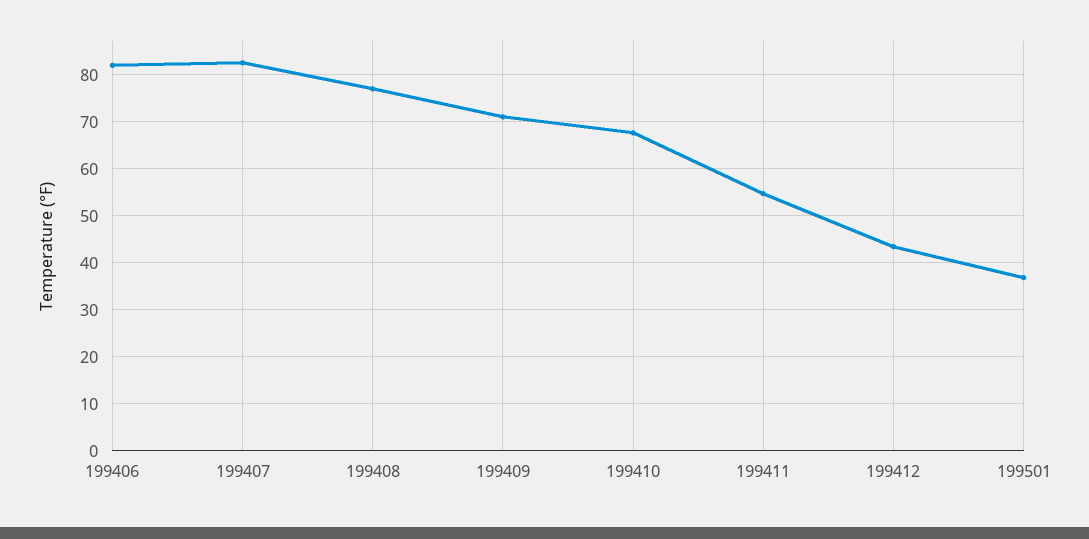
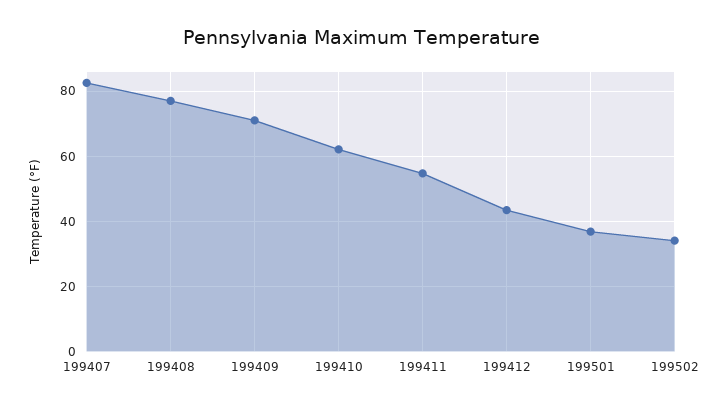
199406: 82 -> none
199410: 68 -> 62
199502: none -> 34

